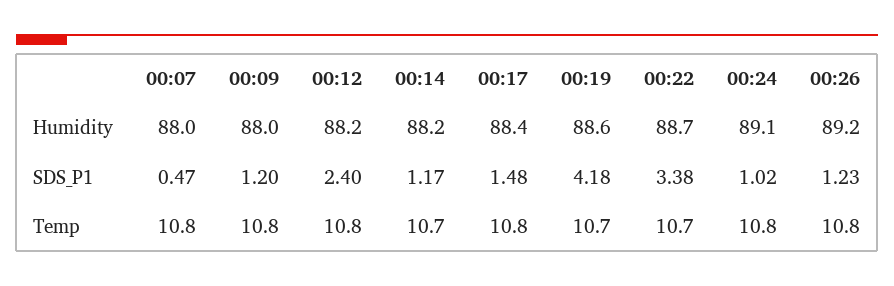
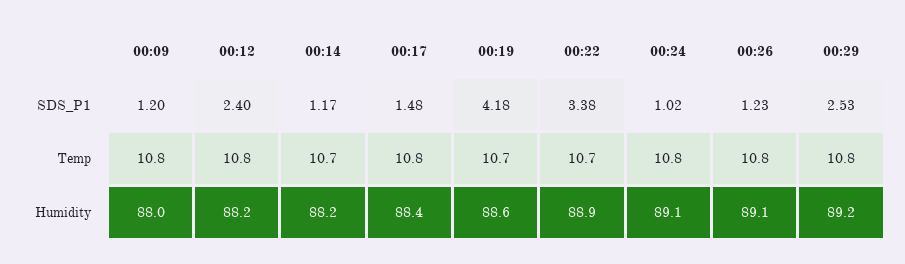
00:07, Humidity: 88 -> none
00:22, Humidity: 88.7 -> 88.9
00:26, Humidity: 89.2 -> 89.1
00:07, SDS_P1: 0.47 -> none
00:07, Temp: 10.8 -> none
00:29, SDS_P1: none -> 2.53
00:29, Temp: none -> 10.8
00:29, Humidity: none -> 89.2

